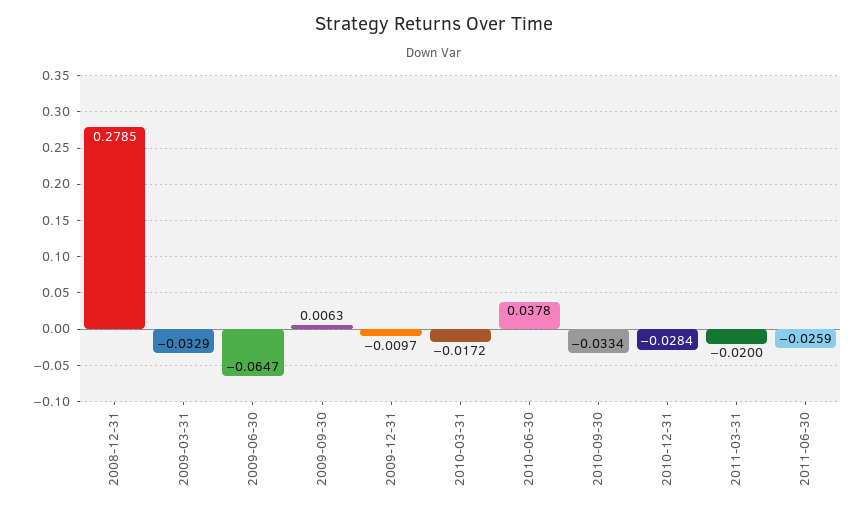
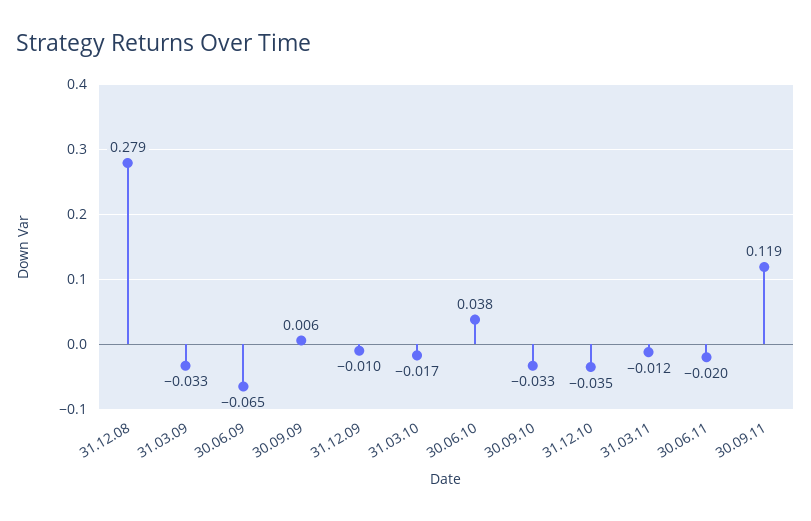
2010-12-31: -0.0284 -> -0.035
2011-03-31: -0.02 -> -0.012
2011-06-30: -0.0259 -> -0.02
30.09.11: none -> 0.119

